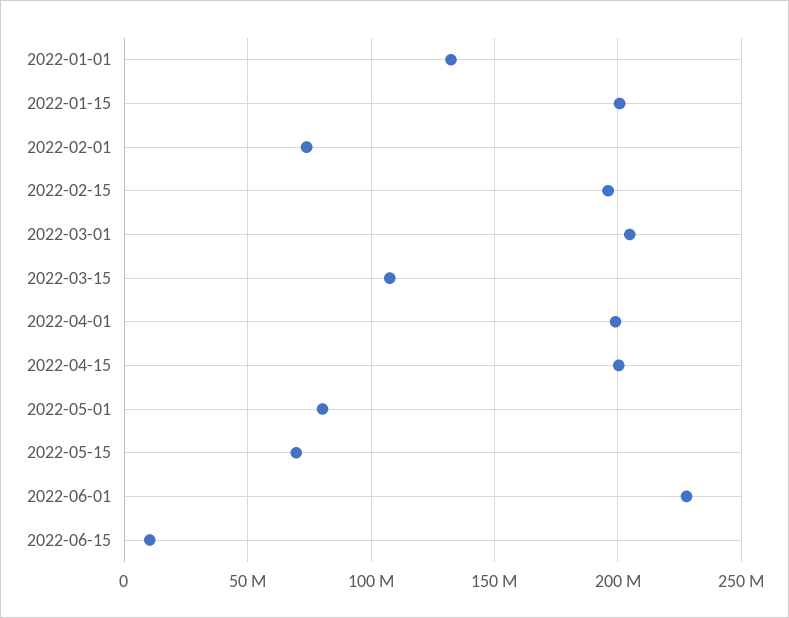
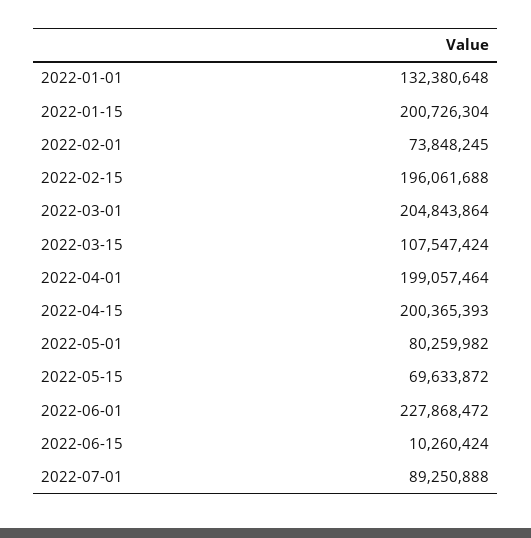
2022-07-01: none -> 89250888

